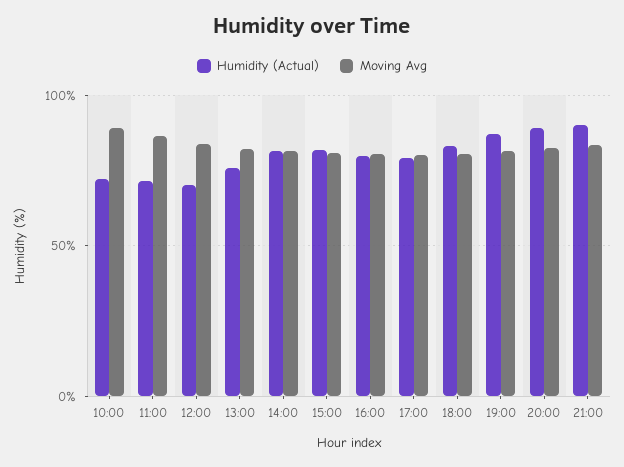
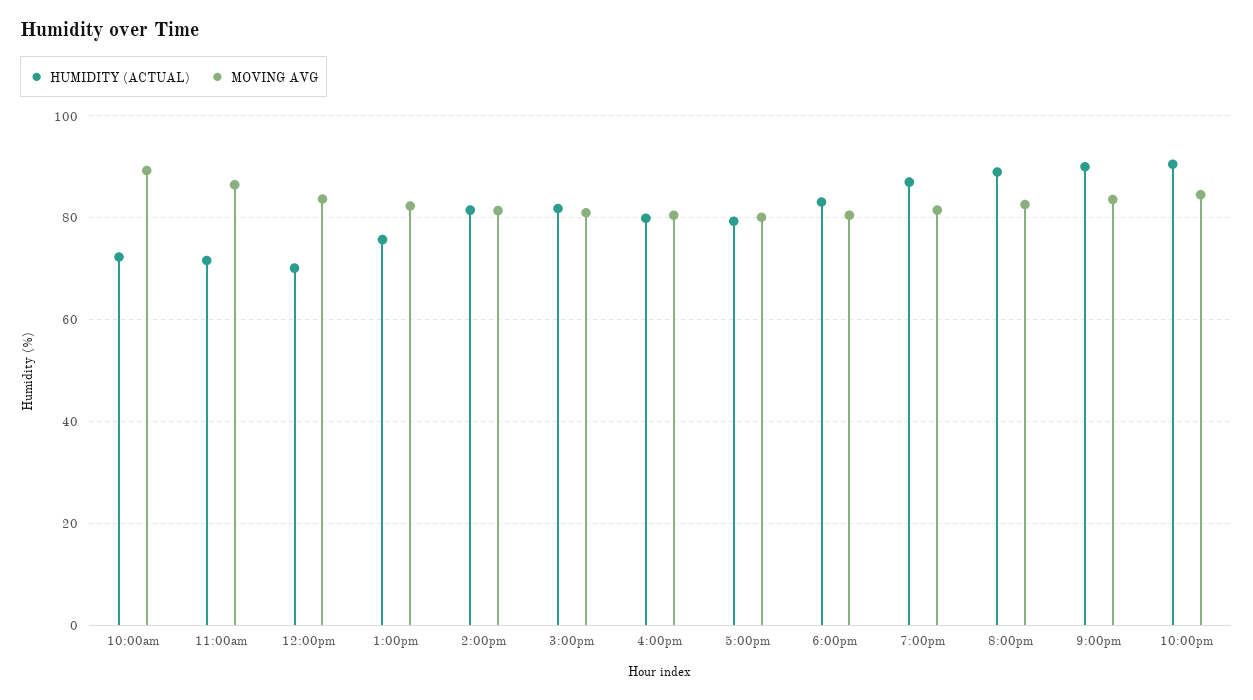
Humidity (Actual), 10:00pm: none -> 90
Moving Avg, 10:00pm: none -> 84

